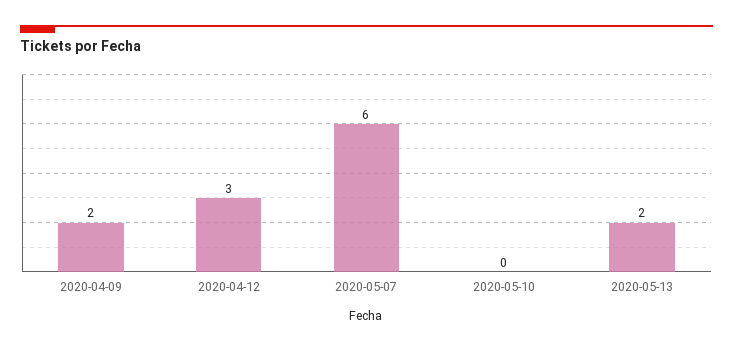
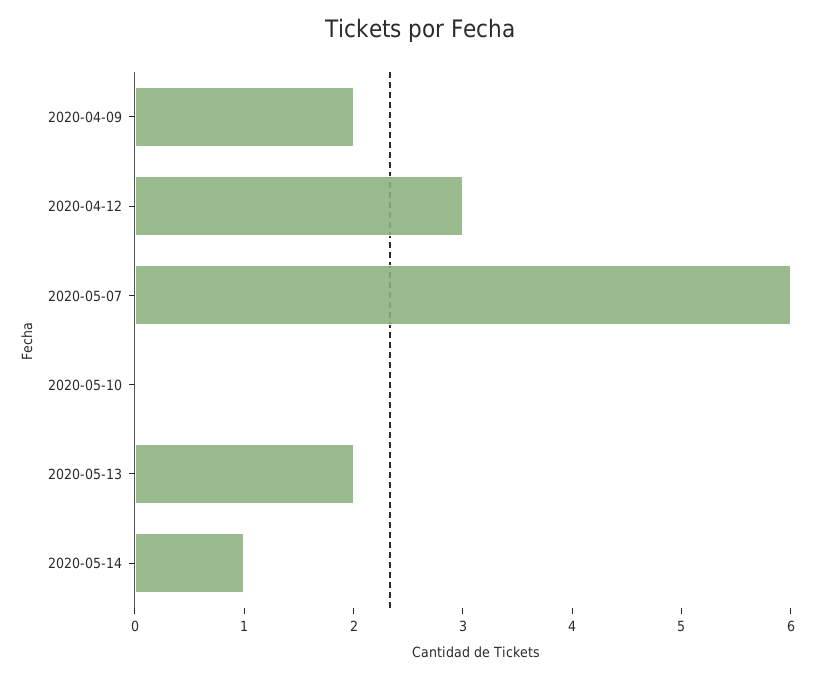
2020-05-14: none -> 1

